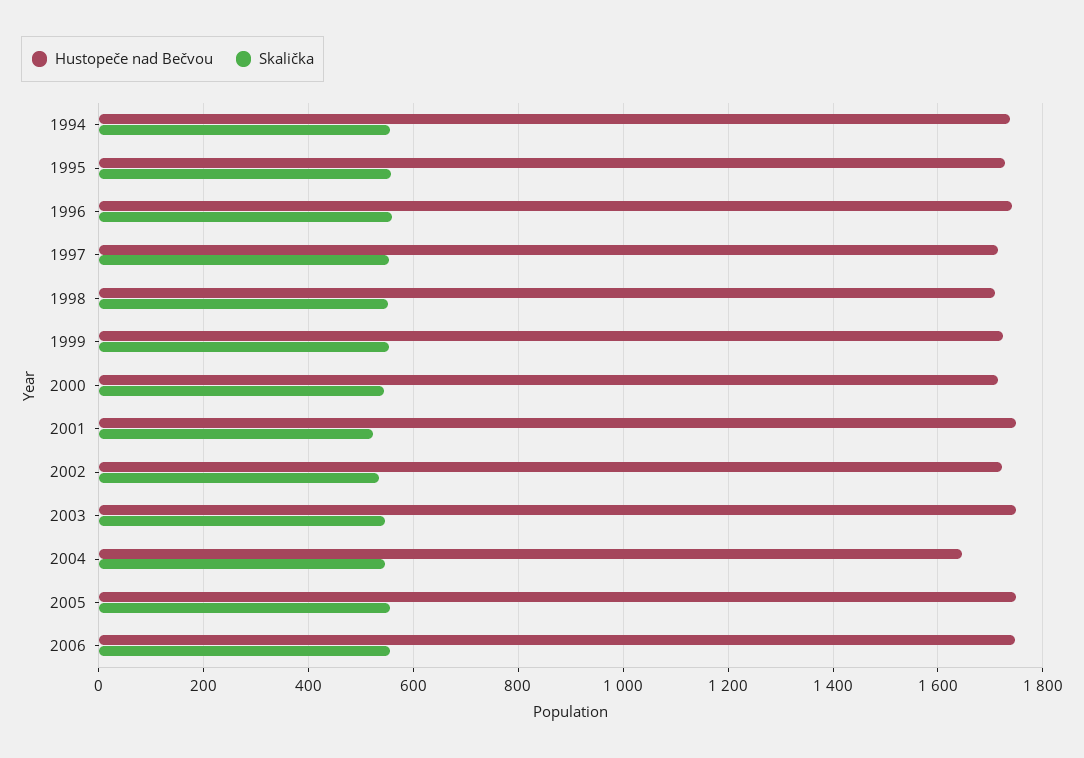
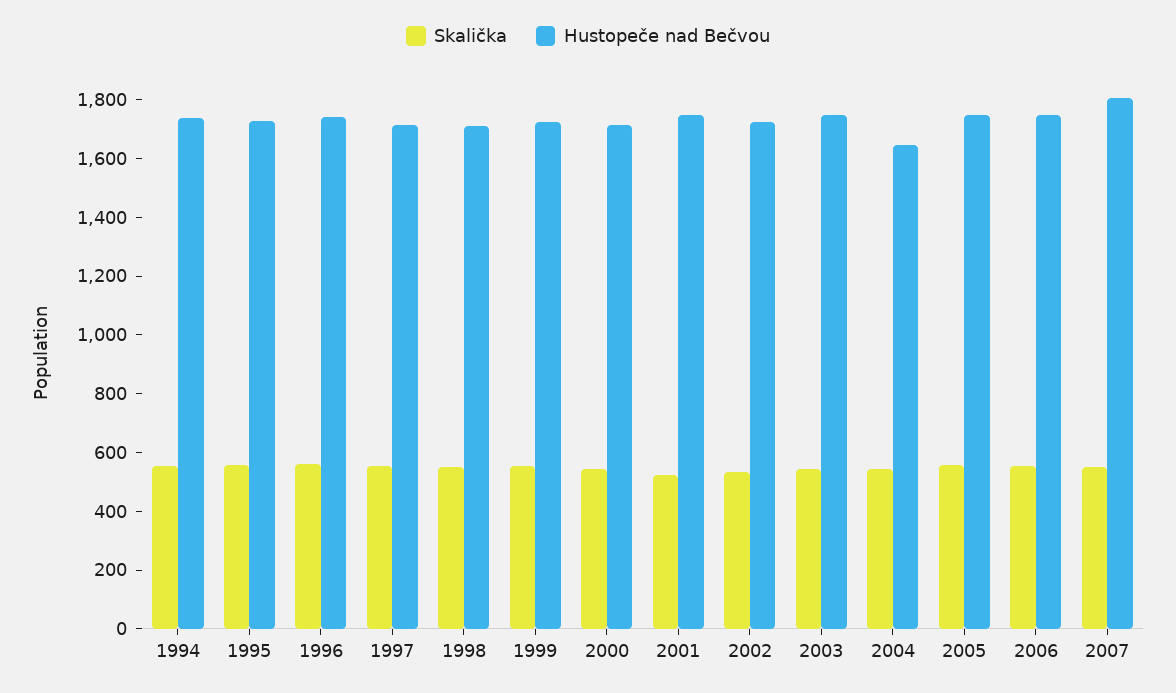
Skalička, 2007: none -> 550
Hustopeče nad Bečvou, 2007: none -> 1800

